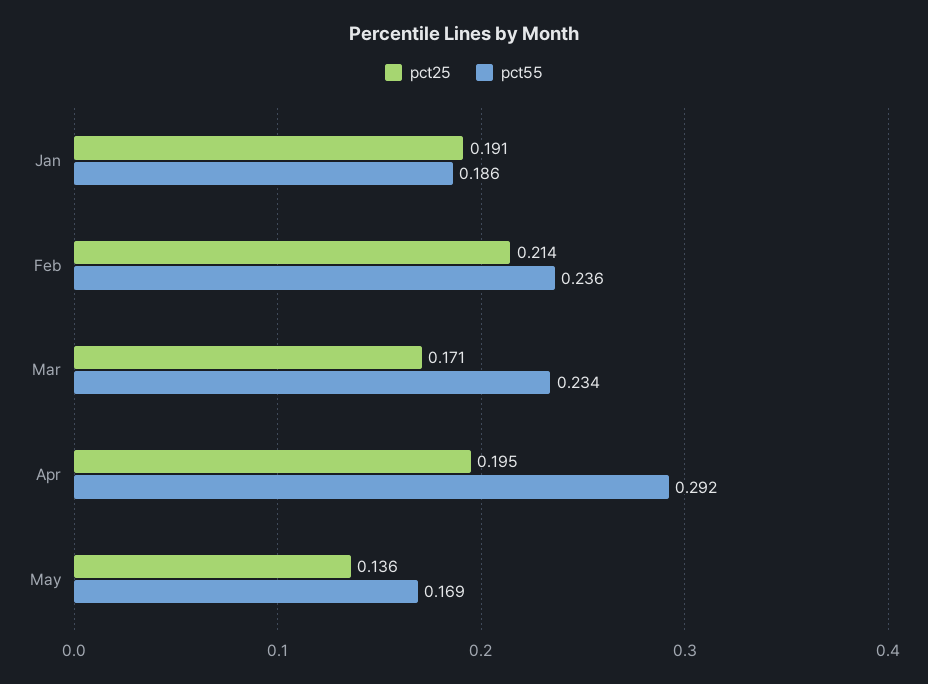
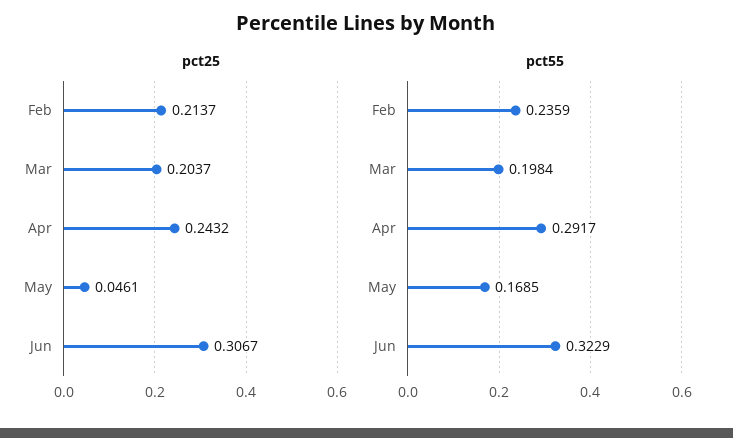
pct25, Jan: 0.191 -> none
pct55, Jan: 0.186 -> none
pct25, Mar: 0.171 -> 0.2037
pct55, Mar: 0.234 -> 0.1984
pct25, Apr: 0.195 -> 0.2432
pct25, May: 0.136 -> 0.0461
pct25, Jun: none -> 0.3067
pct55, Jun: none -> 0.3229

